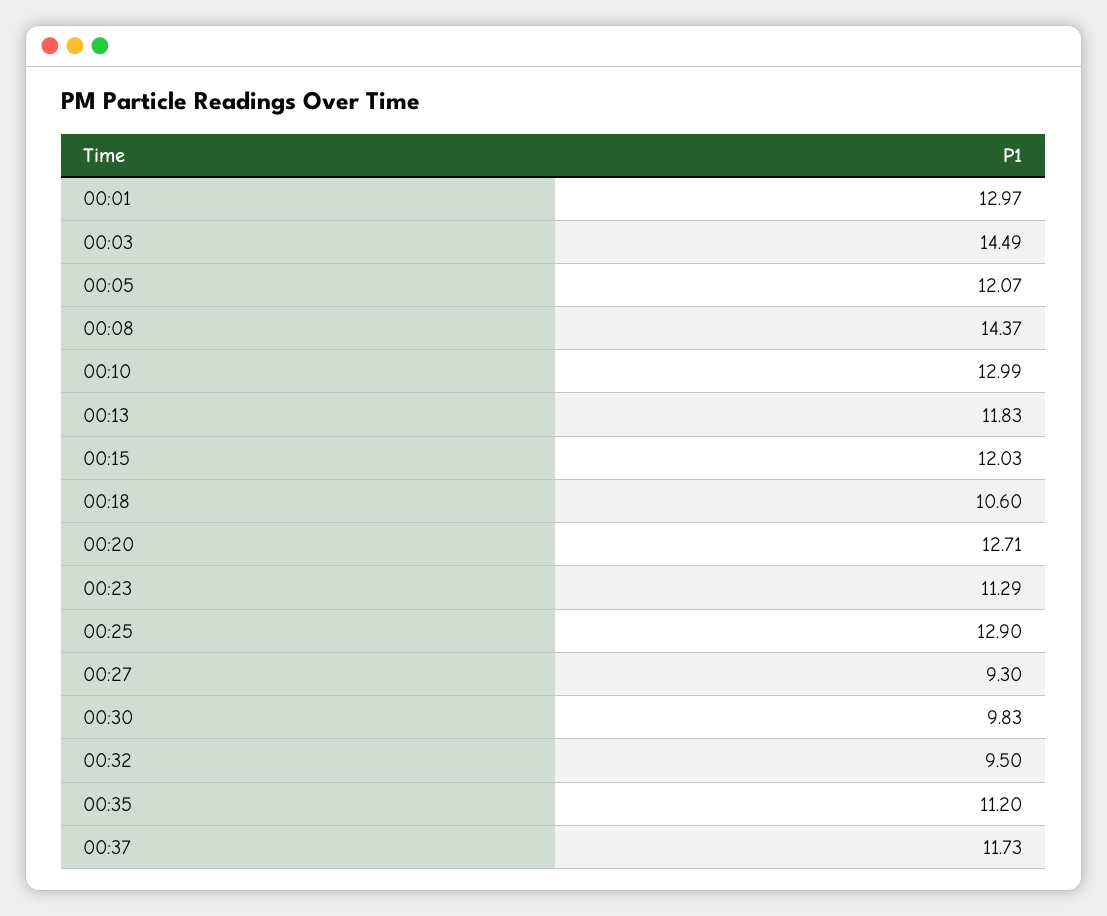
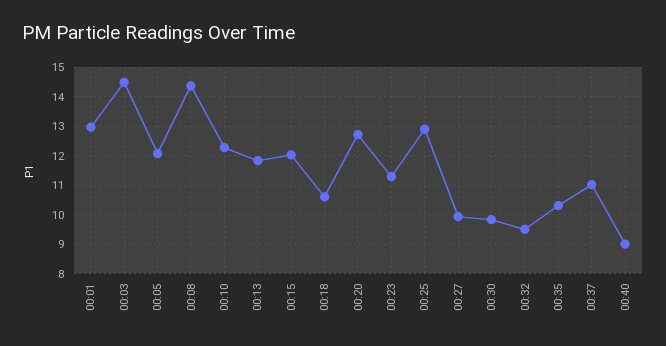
00:10: 12.99 -> 12.25
00:27: 9.3 -> 10
00:35: 11.2 -> 10.25
00:37: 11.73 -> 11
00:40: none -> 9

